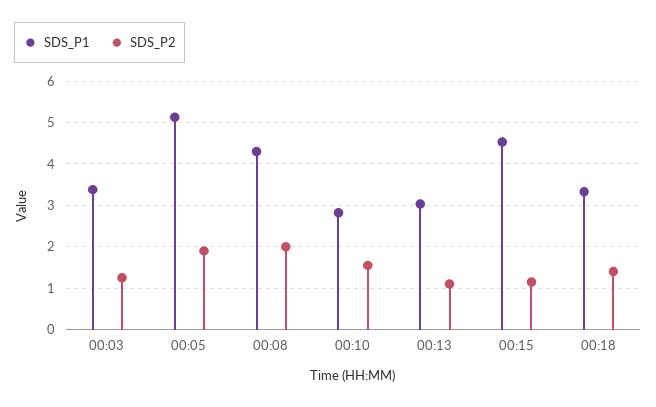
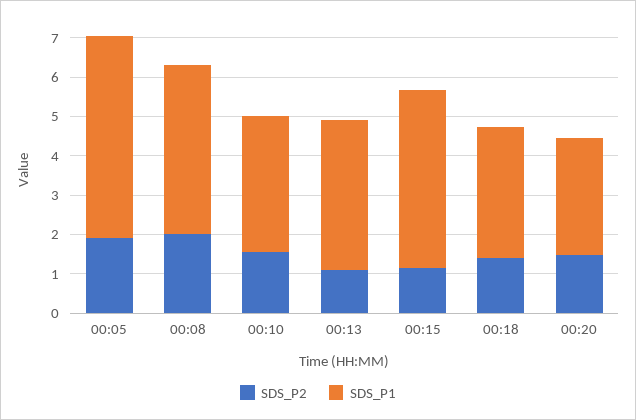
SDS_P1, 00:03: 3.4 -> none
SDS_P2, 00:03: 1.2 -> none
SDS_P1, 00:10: 2.8 -> 3.5
SDS_P1, 00:13: 3 -> 3.75
SDS_P2, 00:20: none -> 1.5
SDS_P1, 00:20: none -> 3

